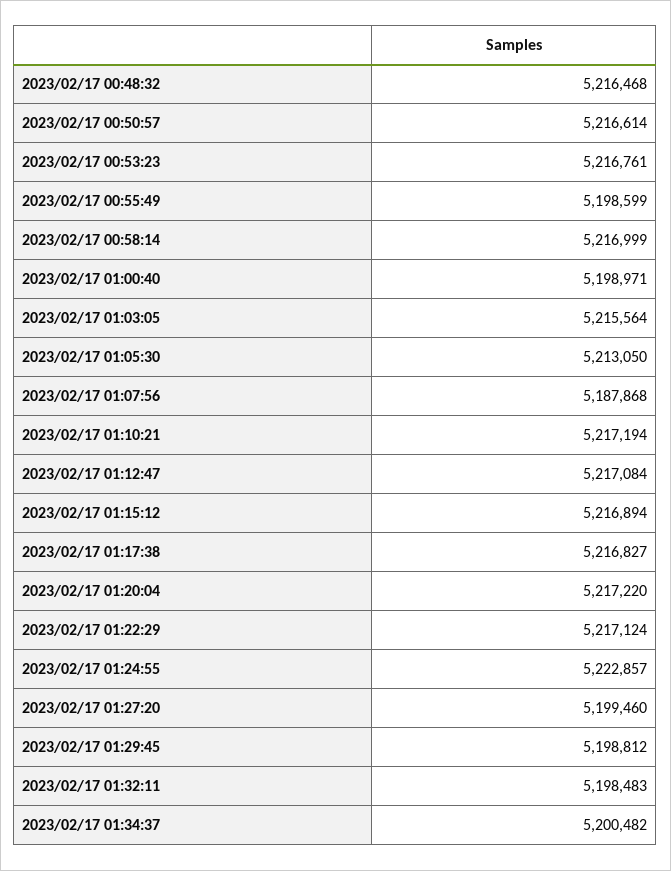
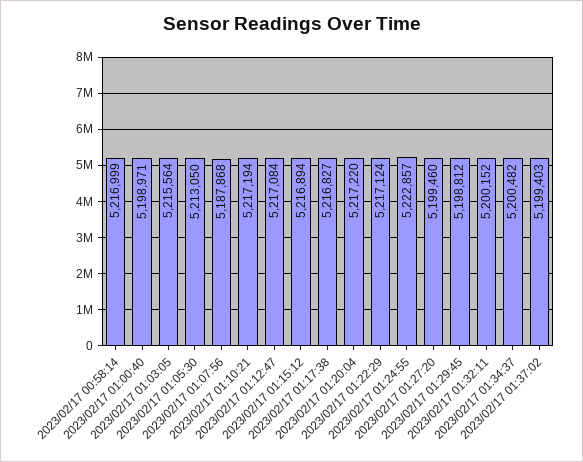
2023/02/17 00:48:32: 5216468 -> none
2023/02/17 00:50:57: 5216614 -> none
2023/02/17 00:53:23: 5216761 -> none
2023/02/17 00:55:49: 5198599 -> none
2023/02/17 01:32:11: 5198483 -> 5200152
2023/02/17 01:37:02: none -> 5199403

